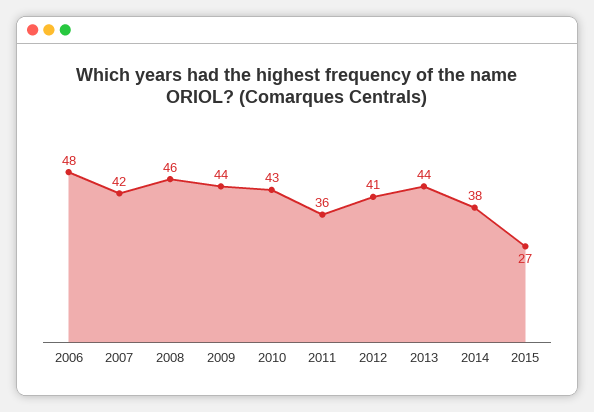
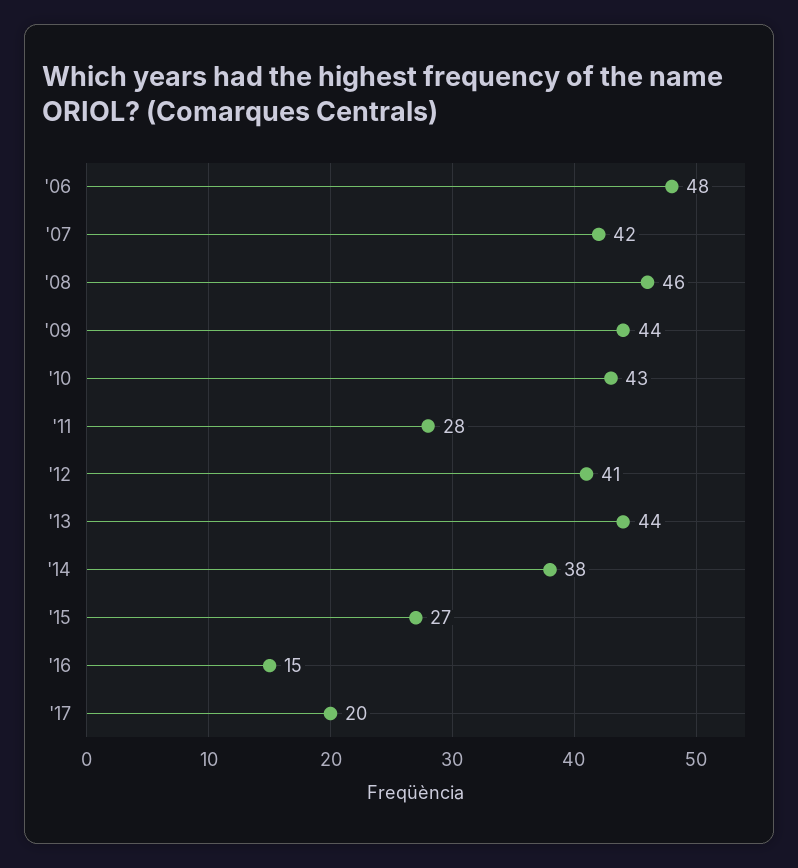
2011: 36 -> 28
'16: none -> 15
'17: none -> 20

